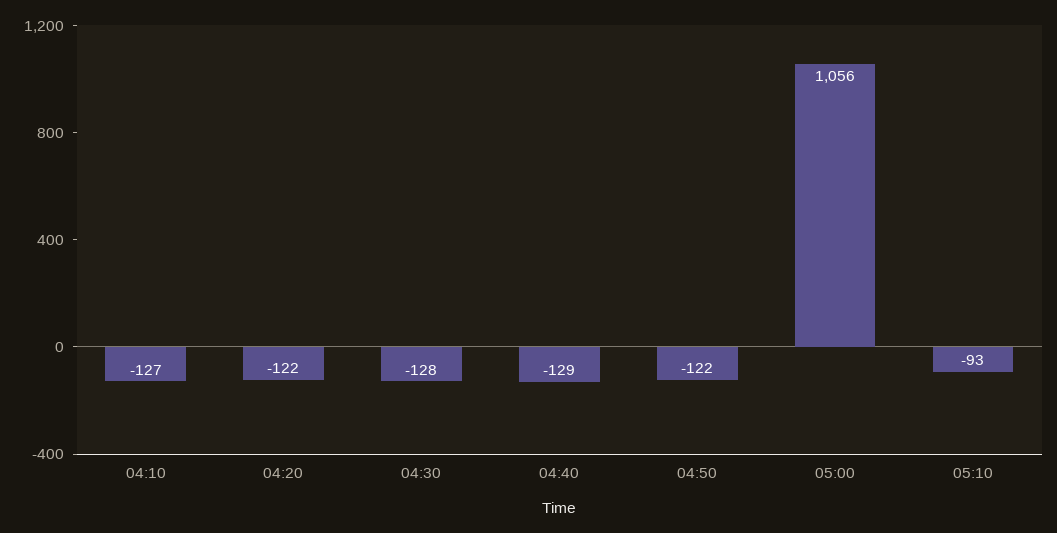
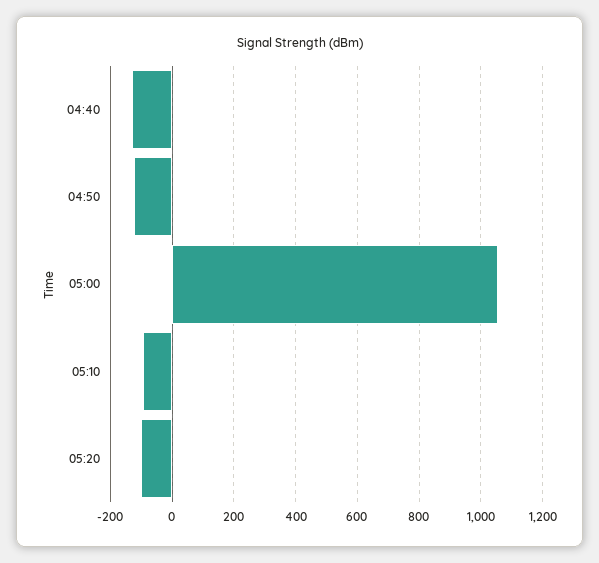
04:10: -127 -> none
04:20: -122 -> none
04:30: -128 -> none
05:20: none -> -100

